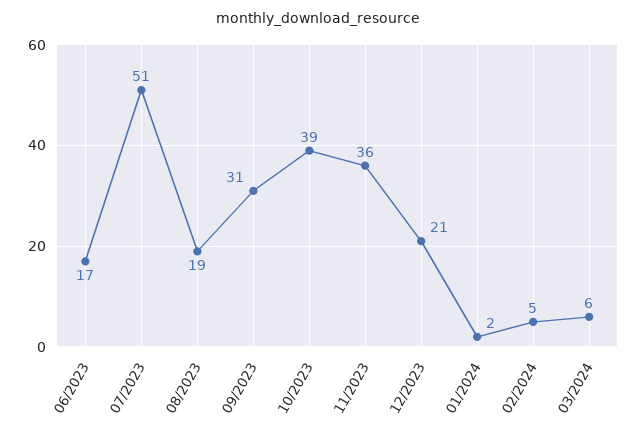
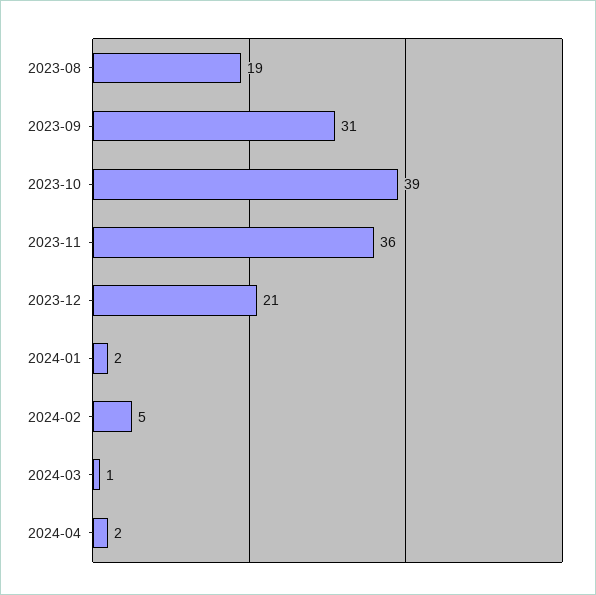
06/2023: 17 -> none
07/2023: 51 -> none
03/2024: 6 -> 1
2024-04: none -> 2

